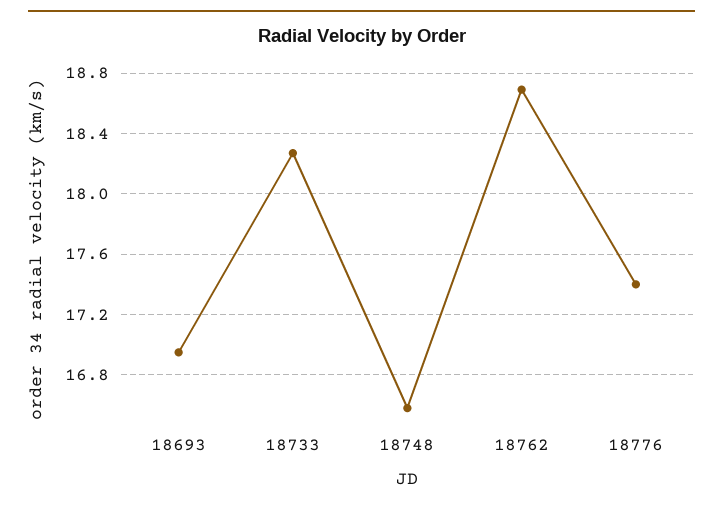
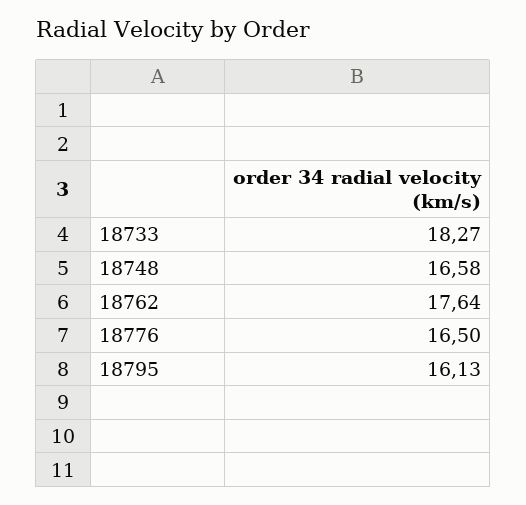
18693: 16.95 -> none
18762: 18.7 -> 17.64
18776: 17.4 -> 16.5
18795: none -> 16.13

